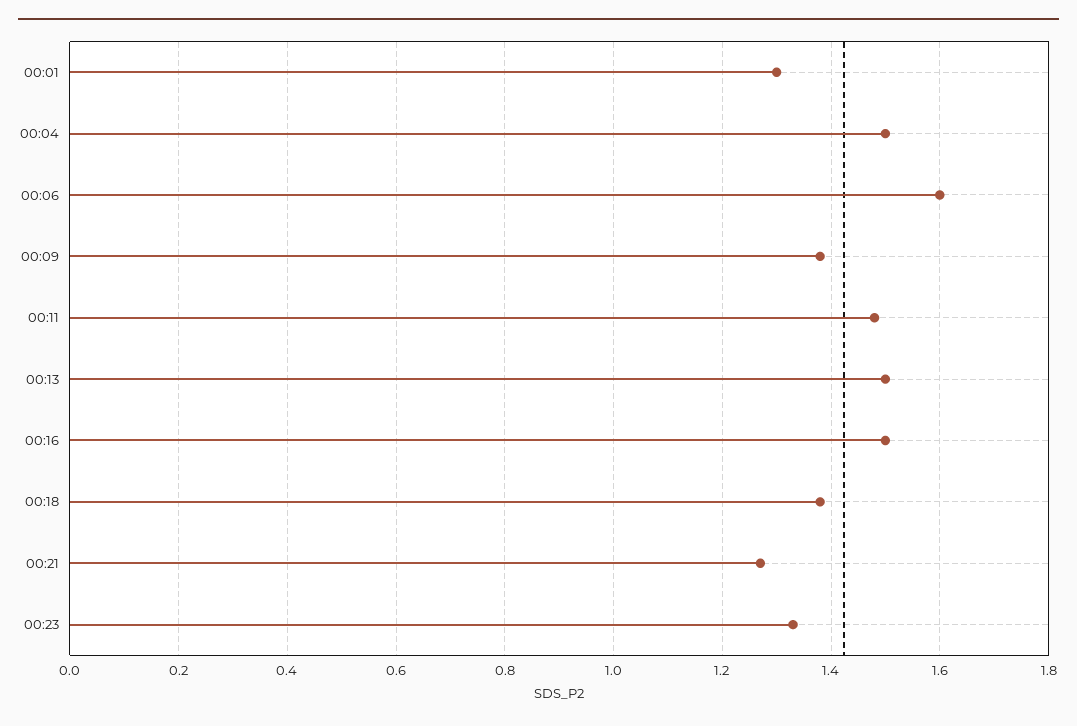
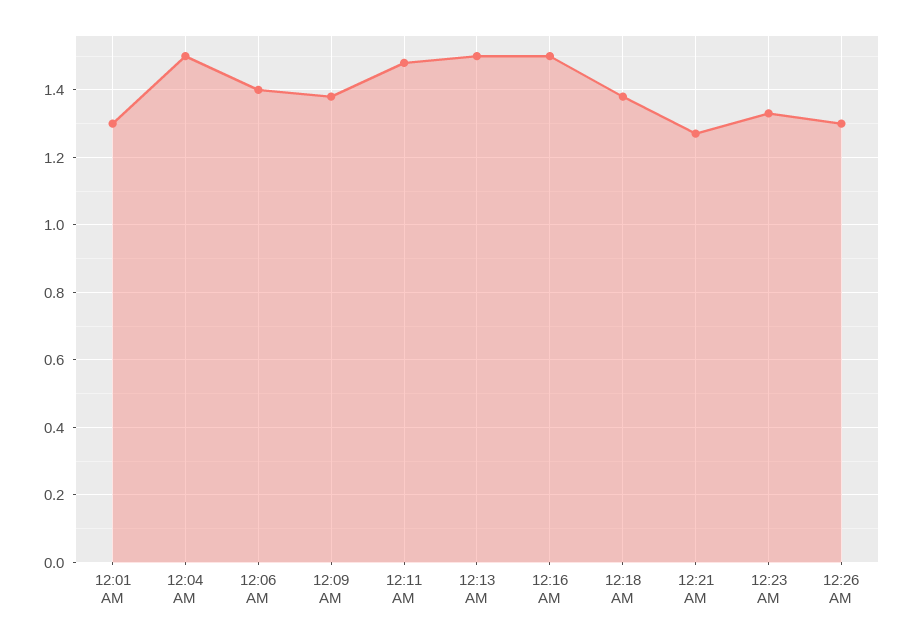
00:06: 1.6 -> 1.4
12:26 AM: none -> 1.3

